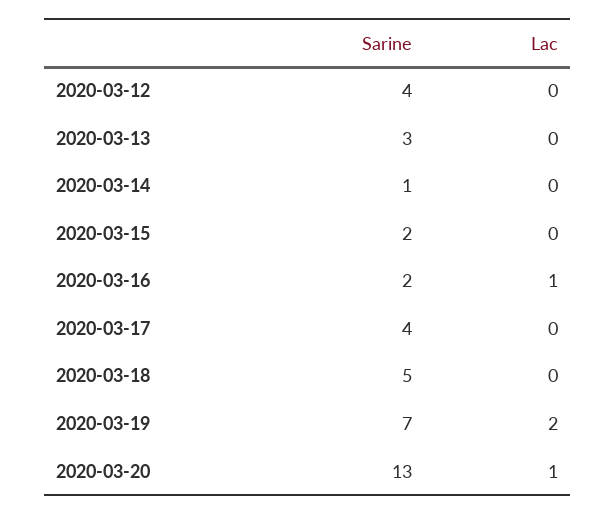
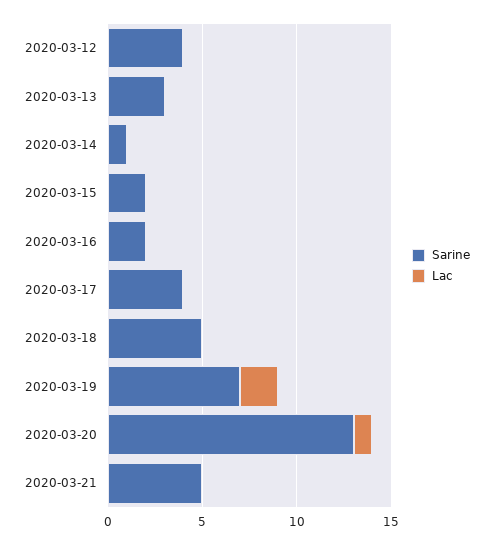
Lac, 2020-03-16: 1 -> 0
Sarine, 2020-03-21: none -> 5
Lac, 2020-03-21: none -> 0

